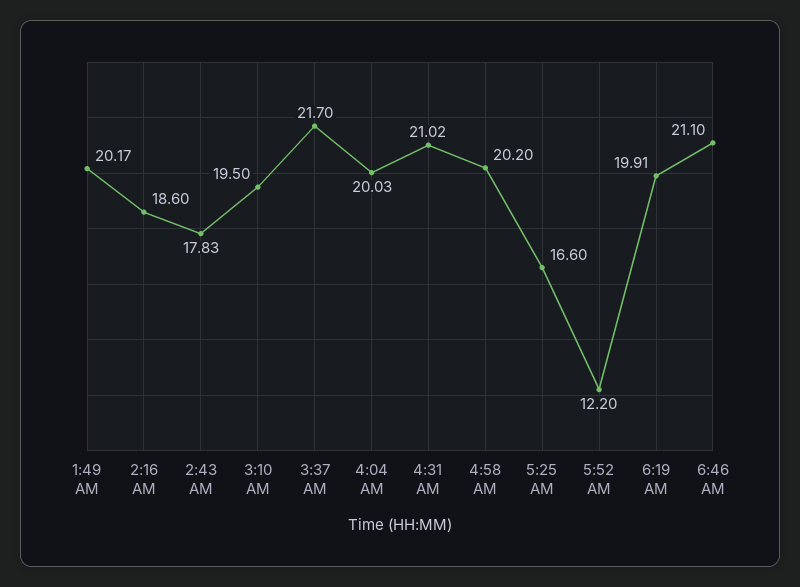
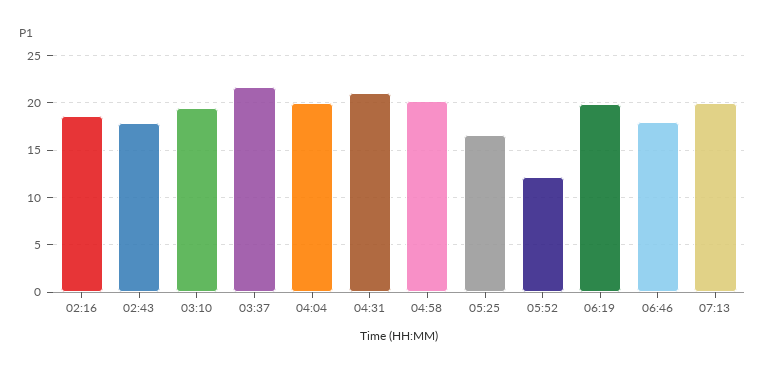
1:49 AM: 20.17 -> none
6:46 AM: 21.1 -> 18
07:13: none -> 20

